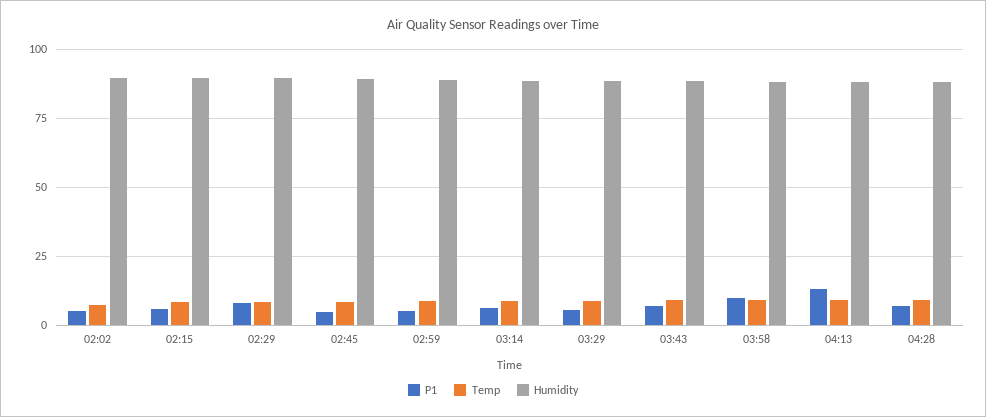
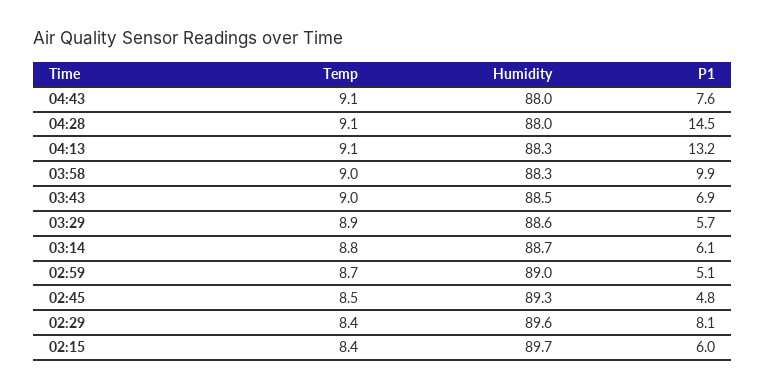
P1, 02:02: 5 -> none
Temp, 02:02: 7.5 -> none
Humidity, 02:02: 90 -> none
P1, 04:28: 7.5 -> 14.5
Temp, 04:43: none -> 9.1
Humidity, 04:43: none -> 88
P1, 04:43: none -> 7.6

